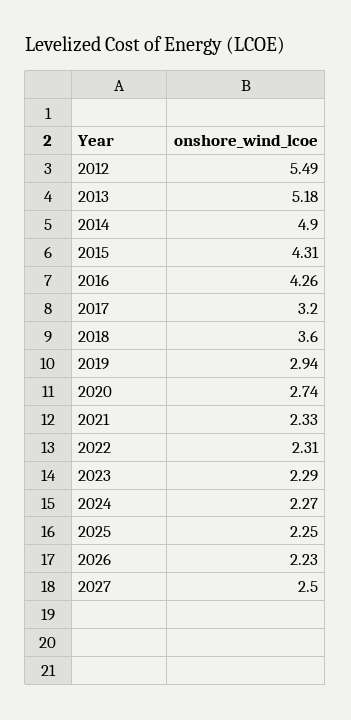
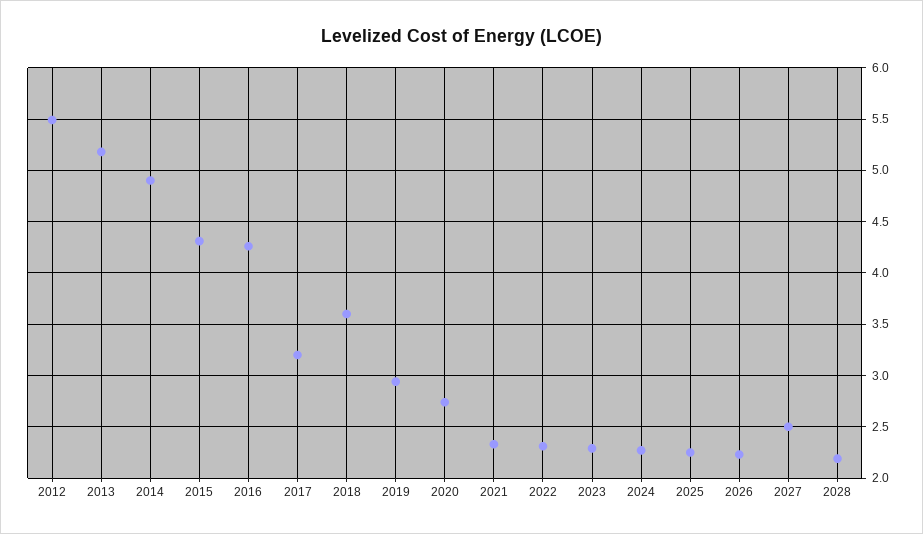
2028: none -> 2.2

